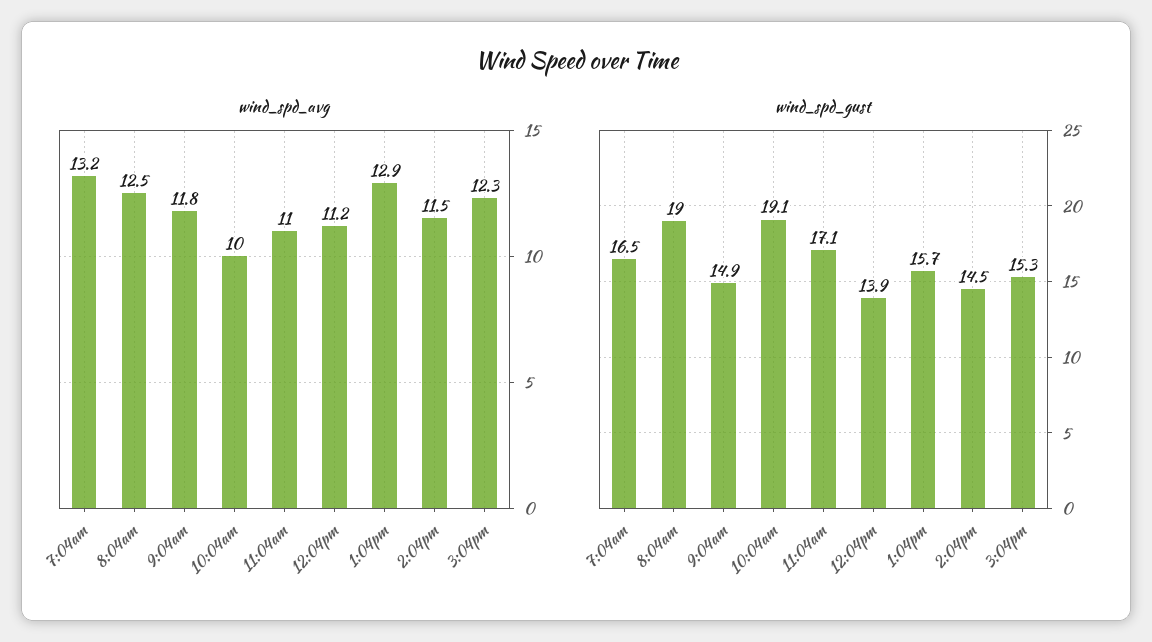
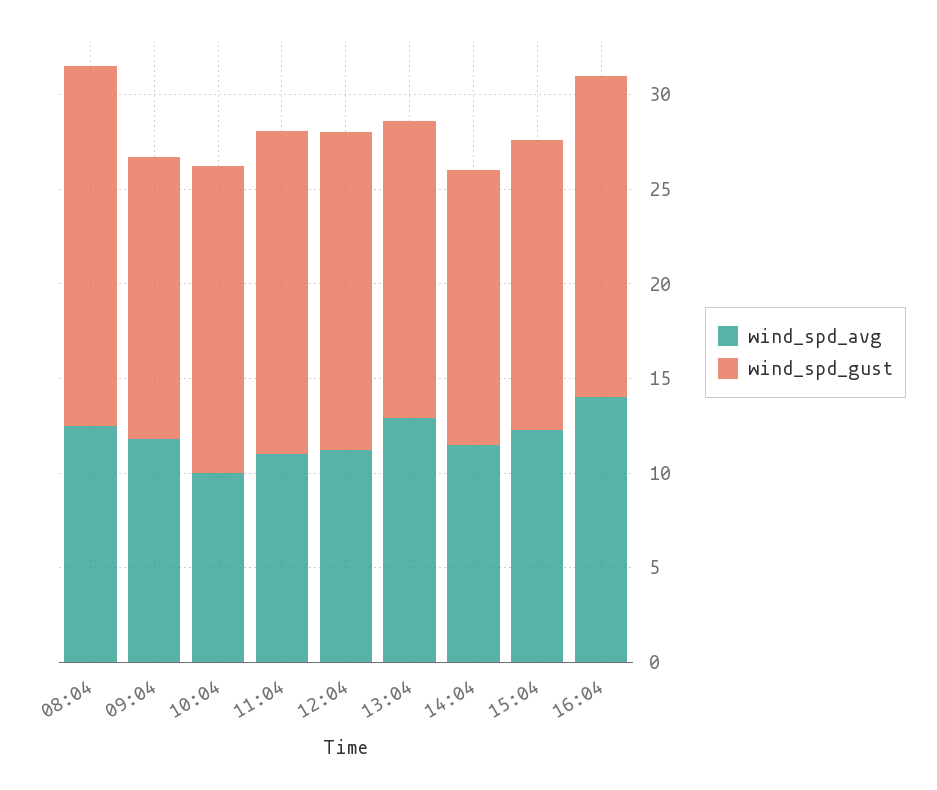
wind_spd_avg, 7:04am: 13.2 -> none
wind_spd_gust, 7:04am: 16.5 -> none
wind_spd_gust, 10:04am: 19.1 -> 16
wind_spd_gust, 12:04pm: 13.9 -> 17
wind_spd_avg, 16:04: none -> 14
wind_spd_gust, 16:04: none -> 17

